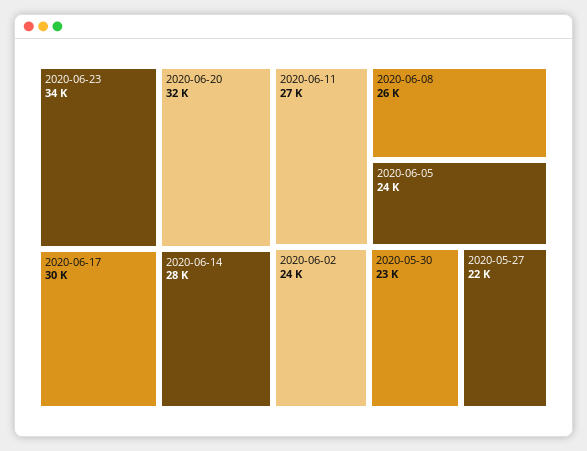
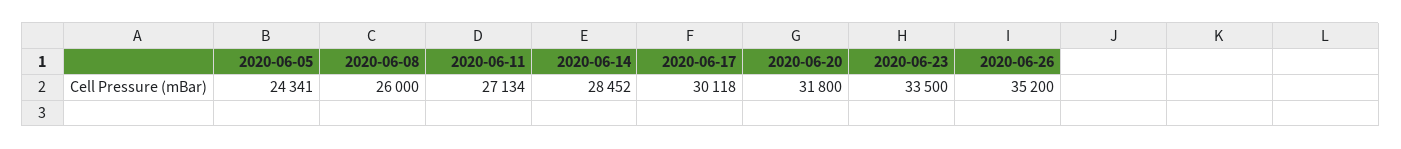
2020-06-02: 24000 -> none
2020-05-30: 23000 -> none
2020-05-27: 22000 -> none
2020-06-26: none -> 35200

